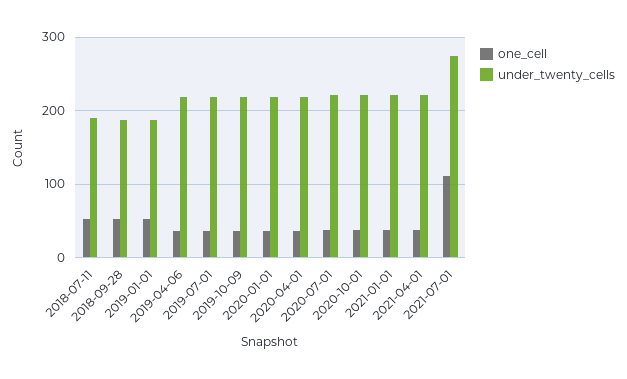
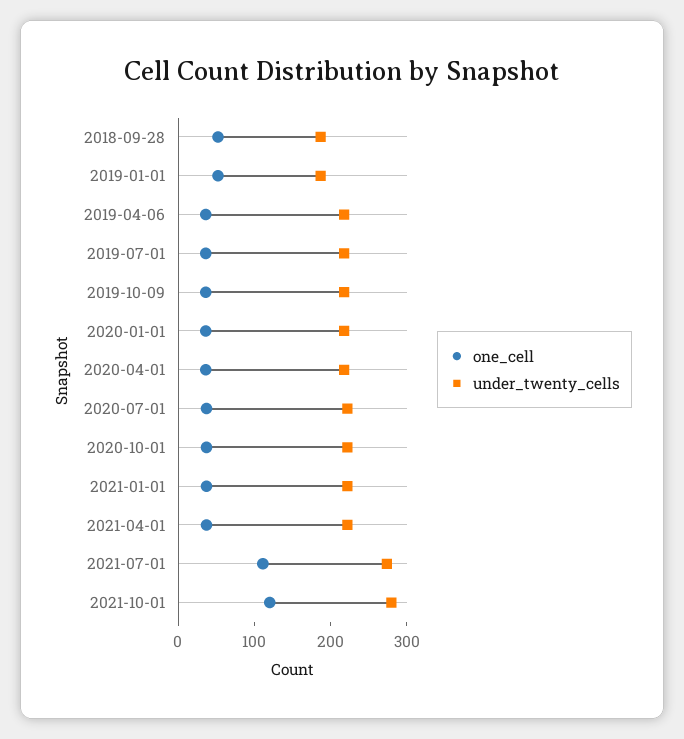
one_cell, 2018-07-11: 50 -> none
under_twenty_cells, 2018-07-11: 190 -> none
one_cell, 2021-10-01: none -> 120
under_twenty_cells, 2021-10-01: none -> 280

